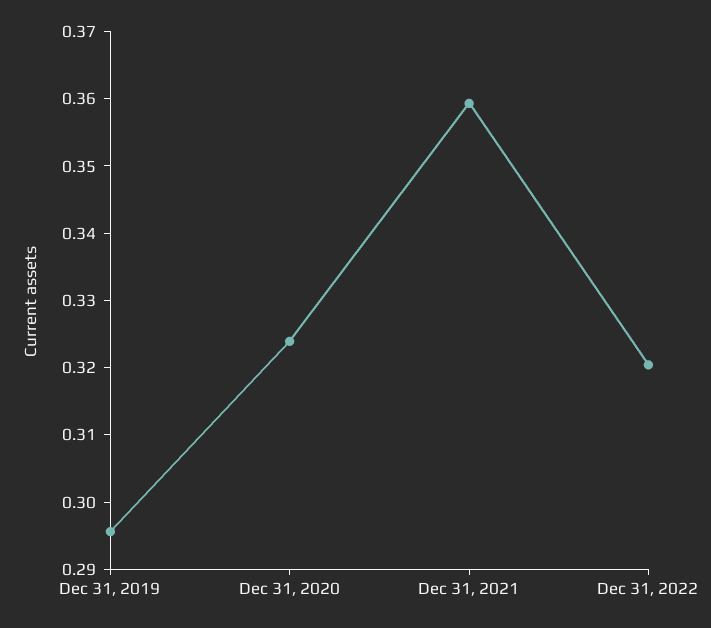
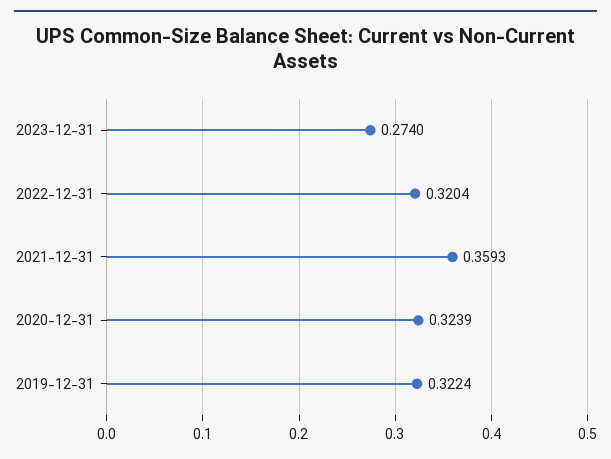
Dec 31, 2019: 0.296 -> 0.3224
2023-12-31: none -> 0.274

